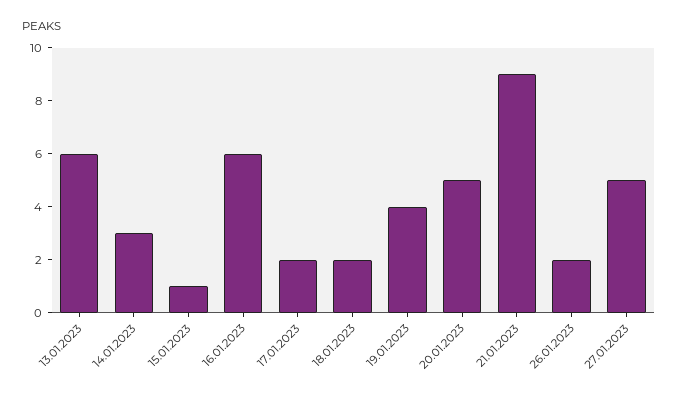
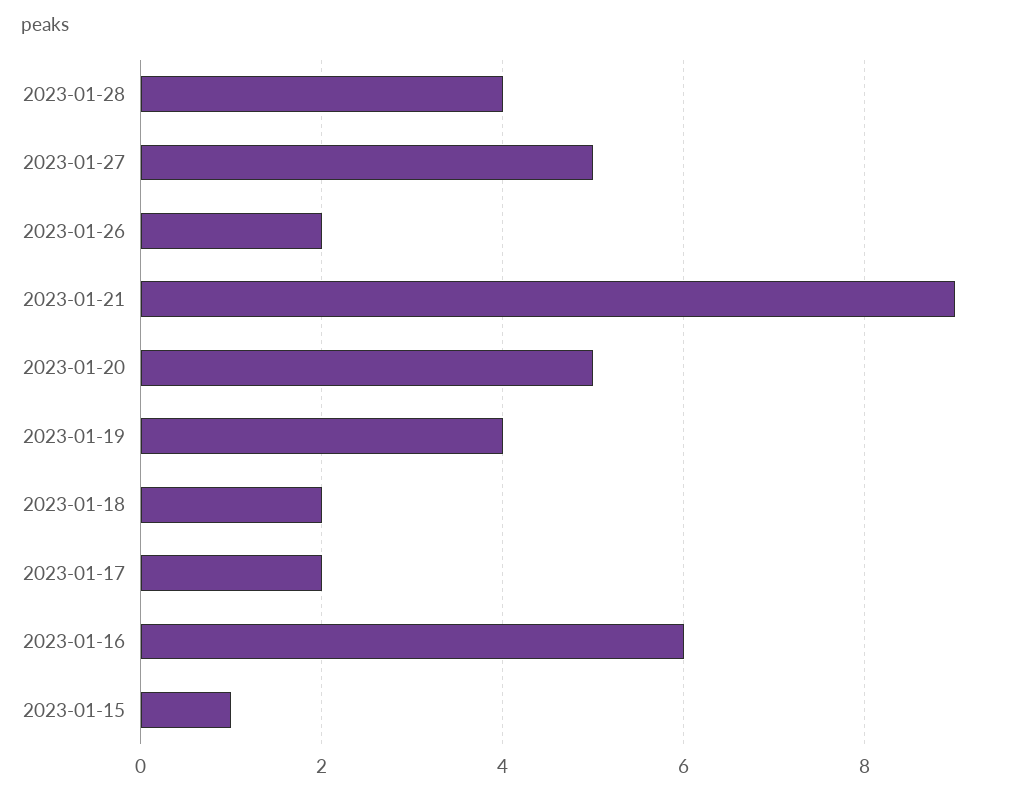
13.01.2023: 6 -> none
14.01.2023: 3 -> none
2023-01-28: none -> 4

